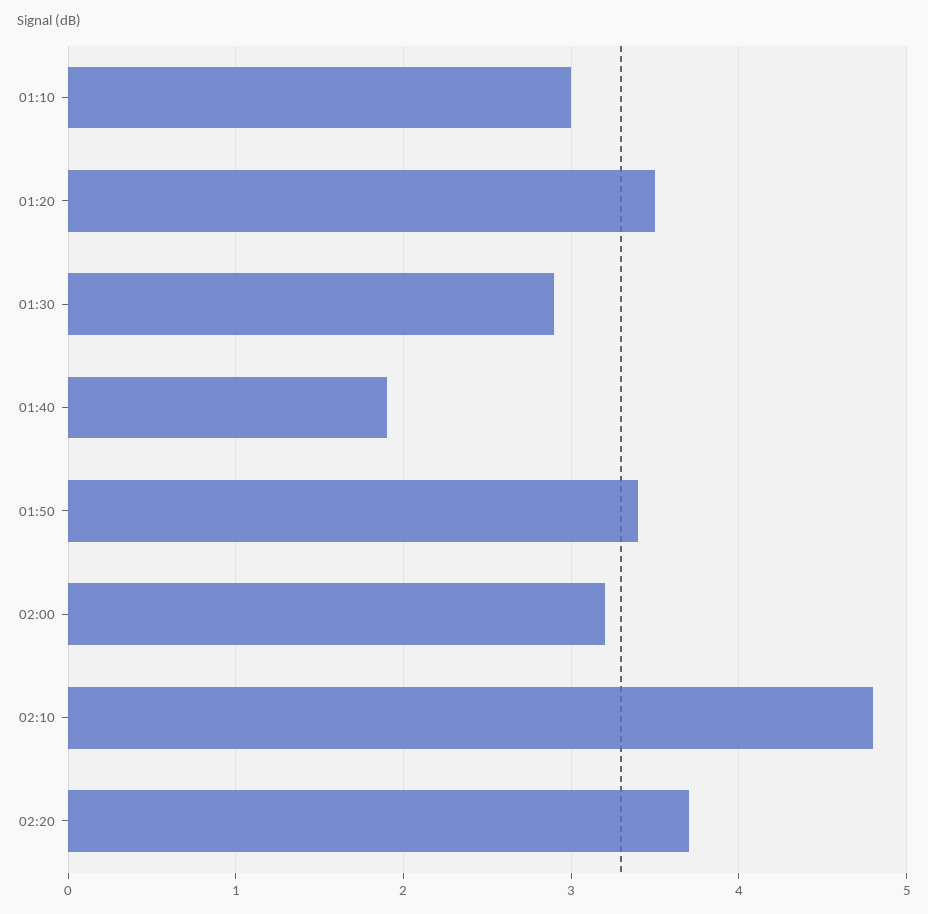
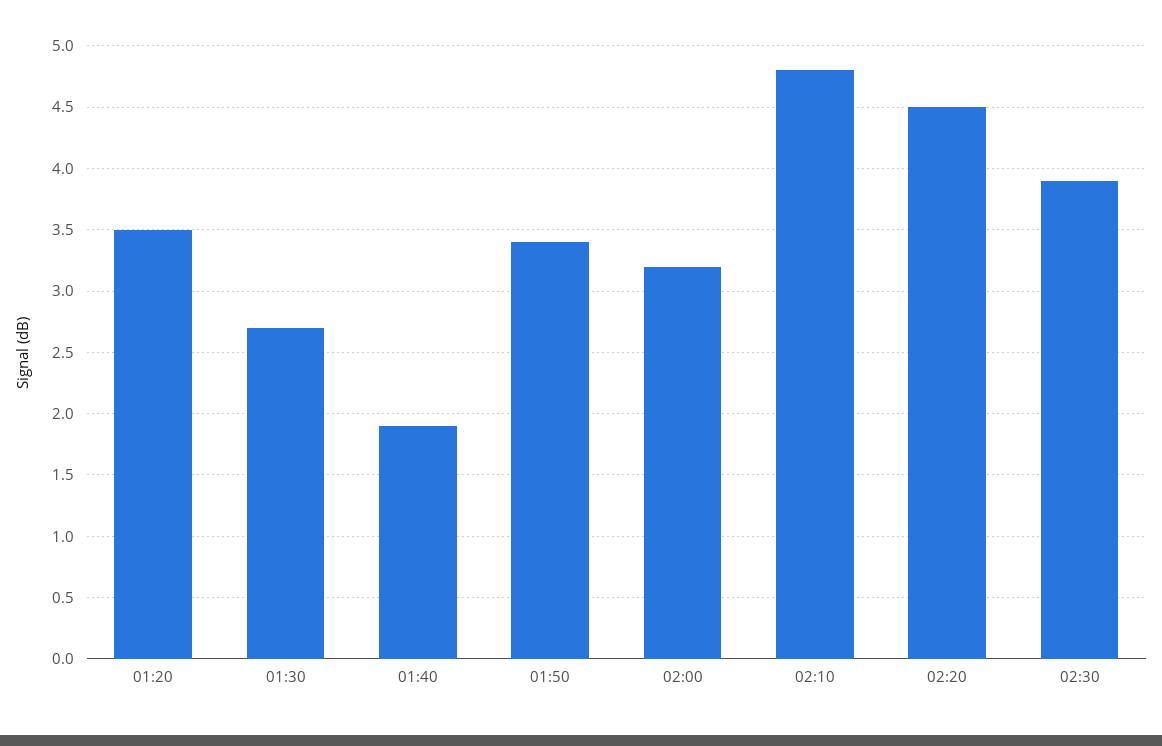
01:10: 3 -> none
01:30: 2.9 -> 2.7
02:20: 3.7 -> 4.5
02:30: none -> 3.9

